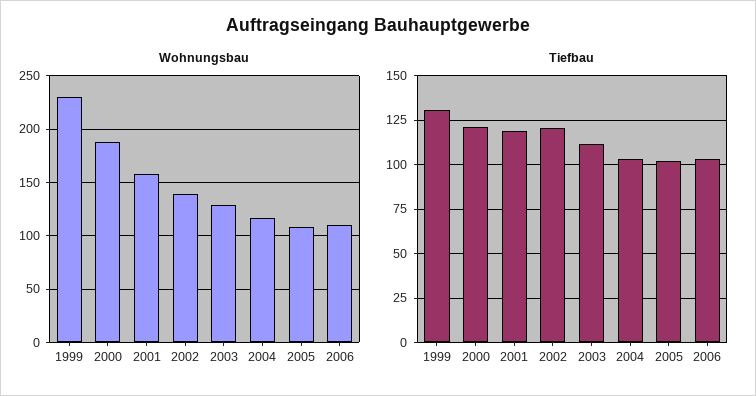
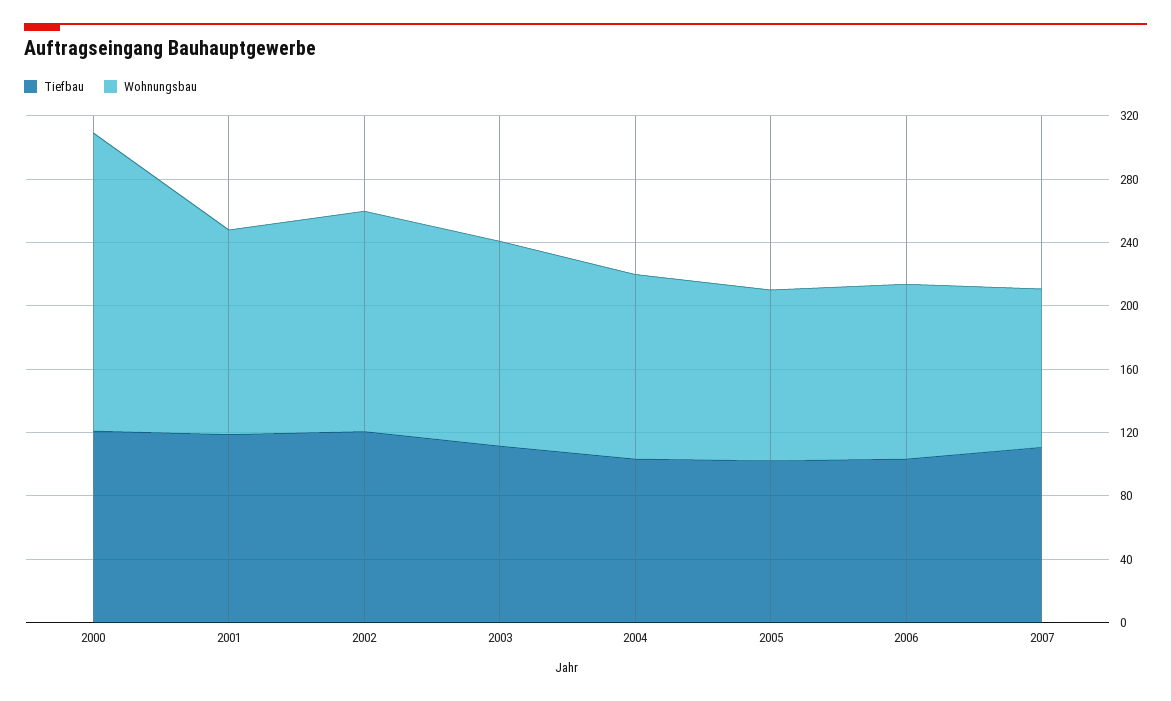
Wohnungsbau, 1999: 230 -> none
Wohnungsbau, 2001: 160 -> 130
Tiefbau, 1999: 130 -> none
Tiefbau, 2007: none -> 110
Wohnungsbau, 2007: none -> 100

